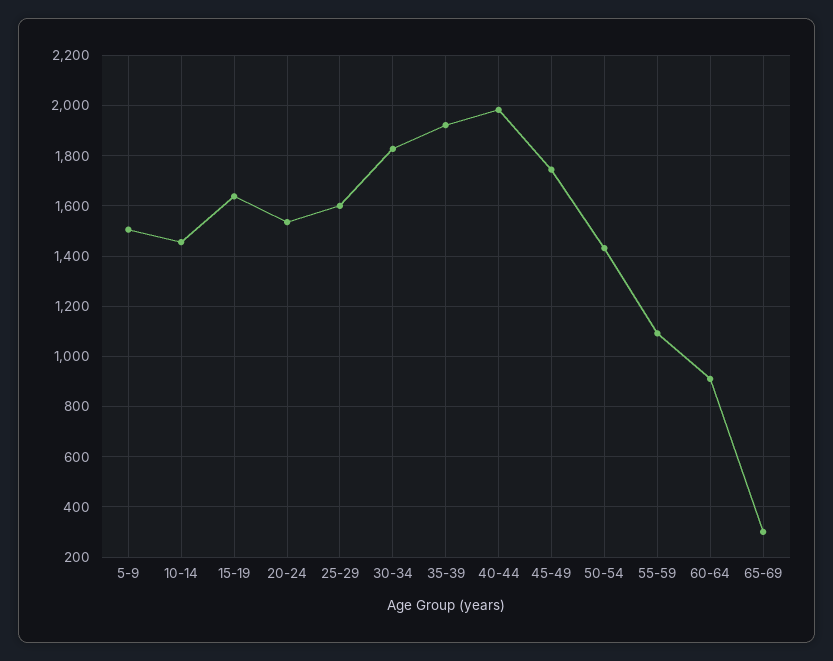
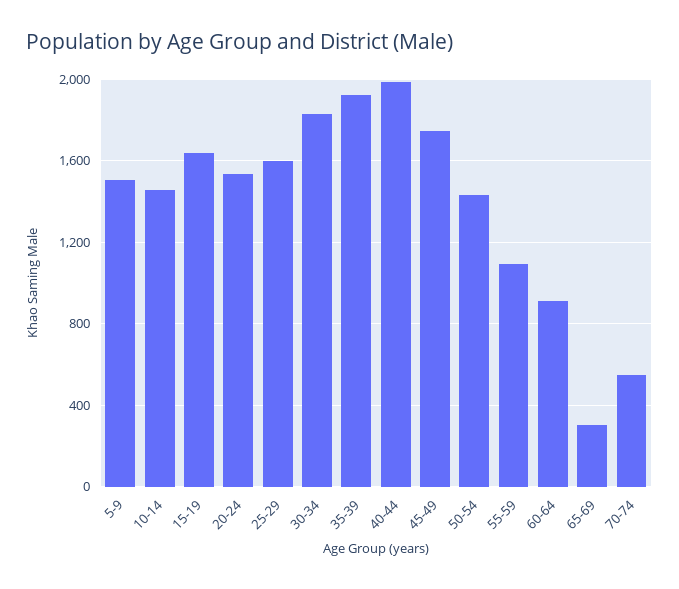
70-74: none -> 550

